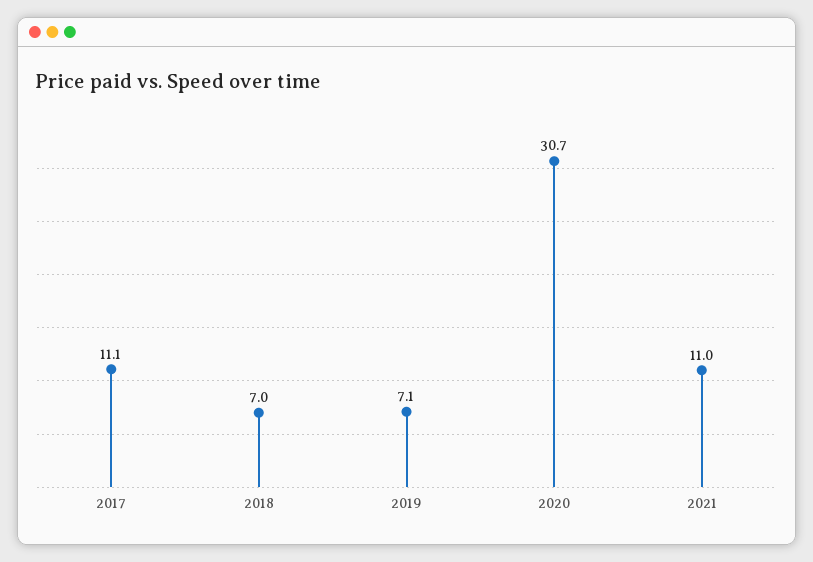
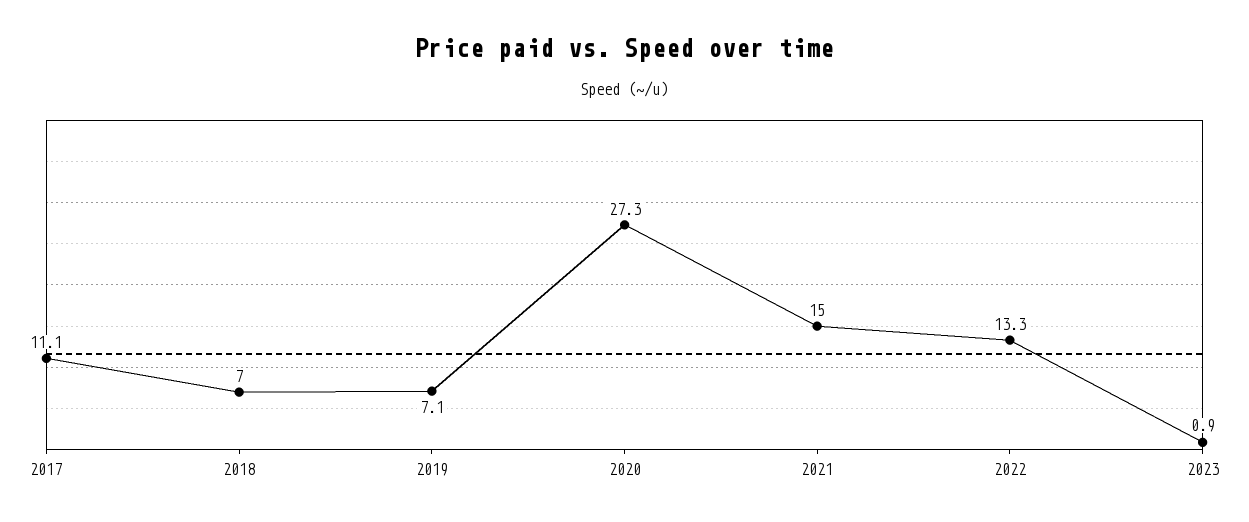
2020: 30.7 -> 27.3
2021: 11 -> 15
2022: none -> 13.3
2023: none -> 0.9

